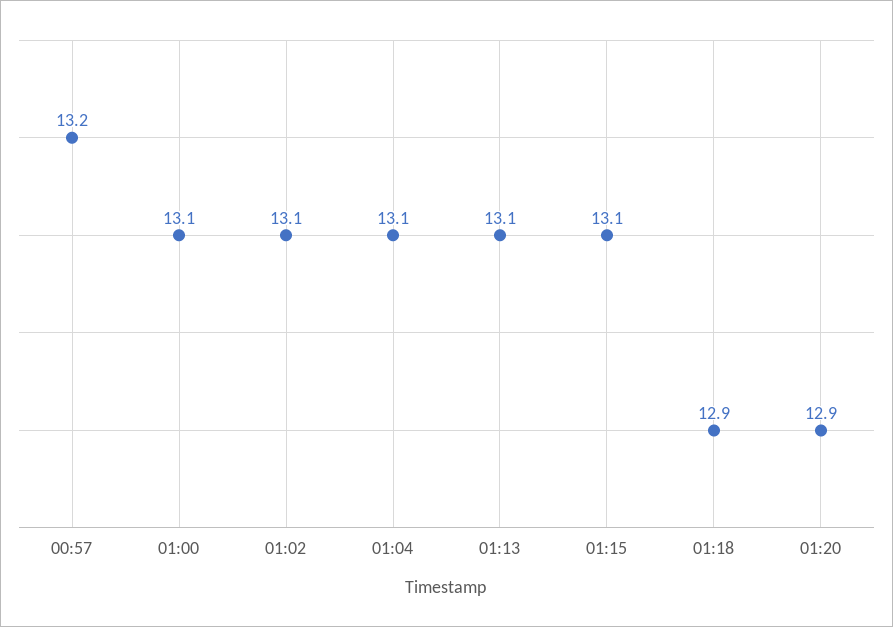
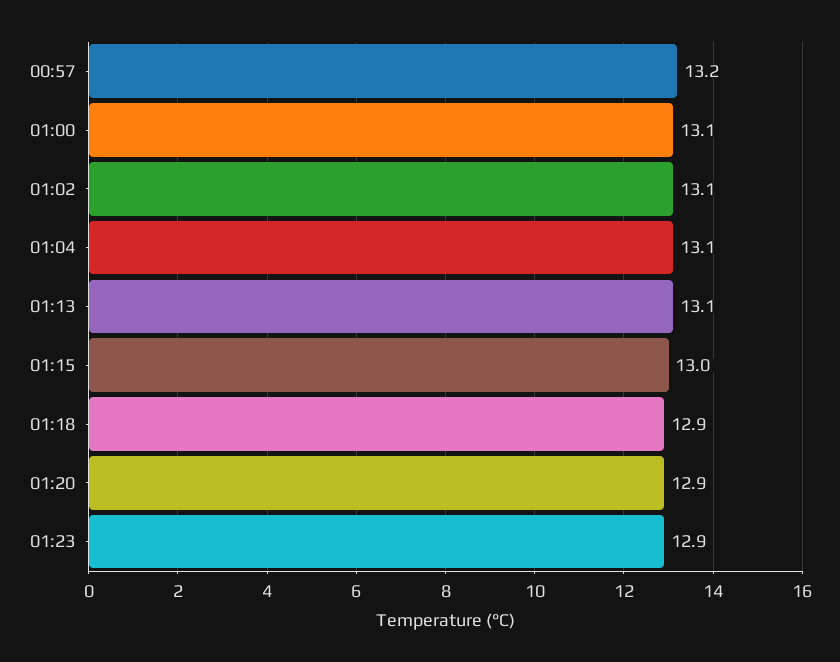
01:15: 13.1 -> 13
01:23: none -> 12.9

